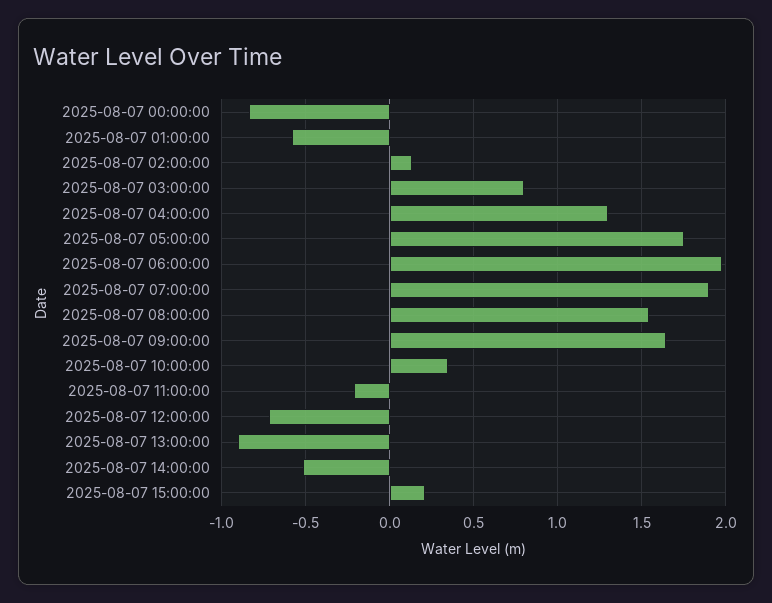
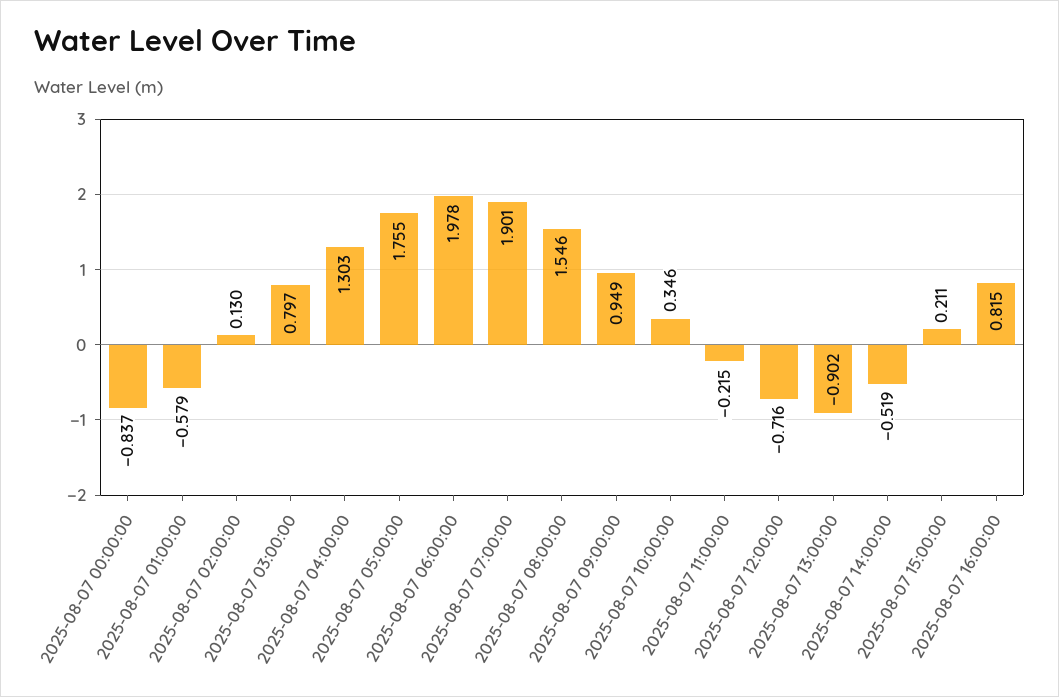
2025-08-07 09:00:00: 1.65 -> 0.949
2025-08-07 16:00:00: none -> 0.815

